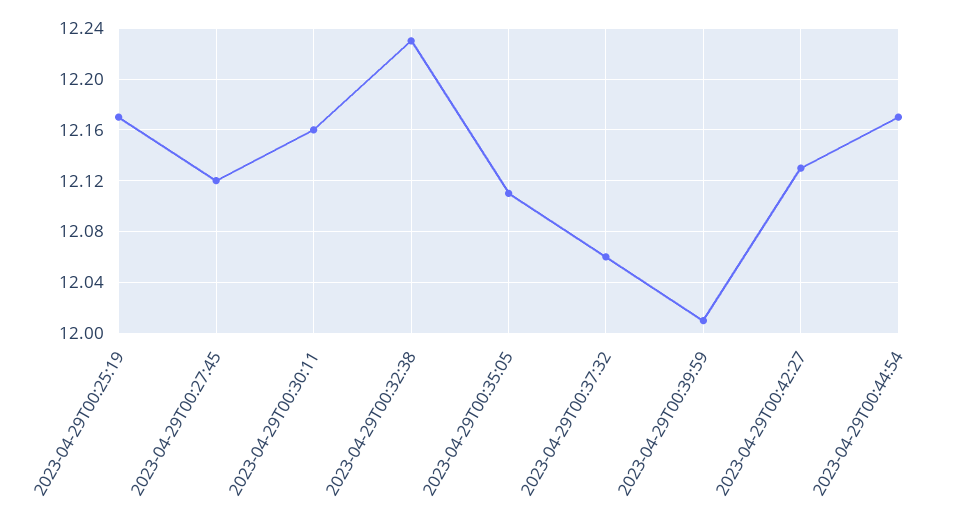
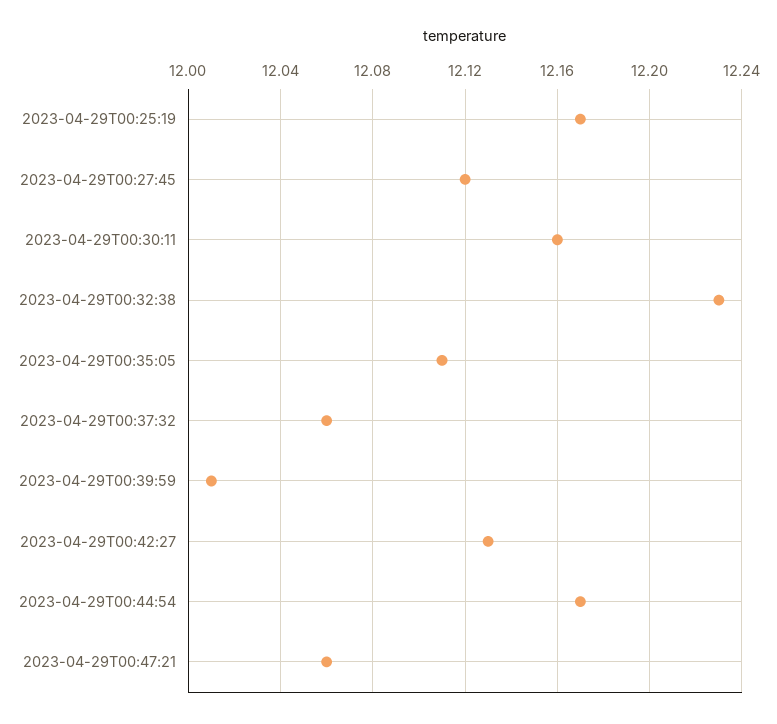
2023-04-29T00:47:21: none -> 12.06

